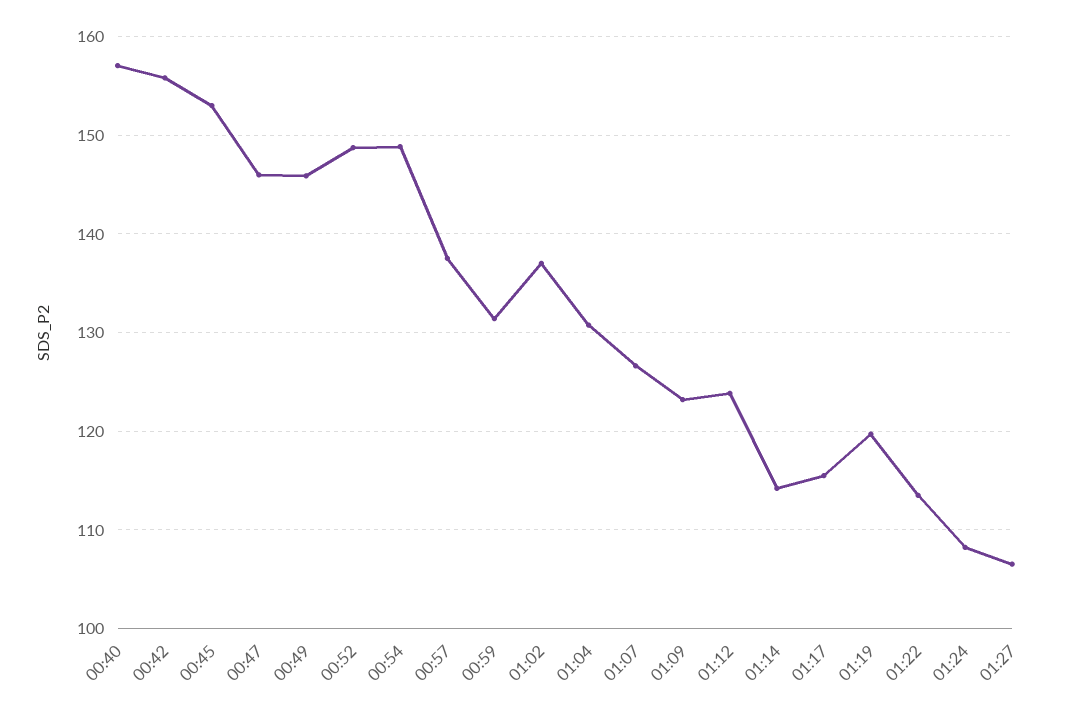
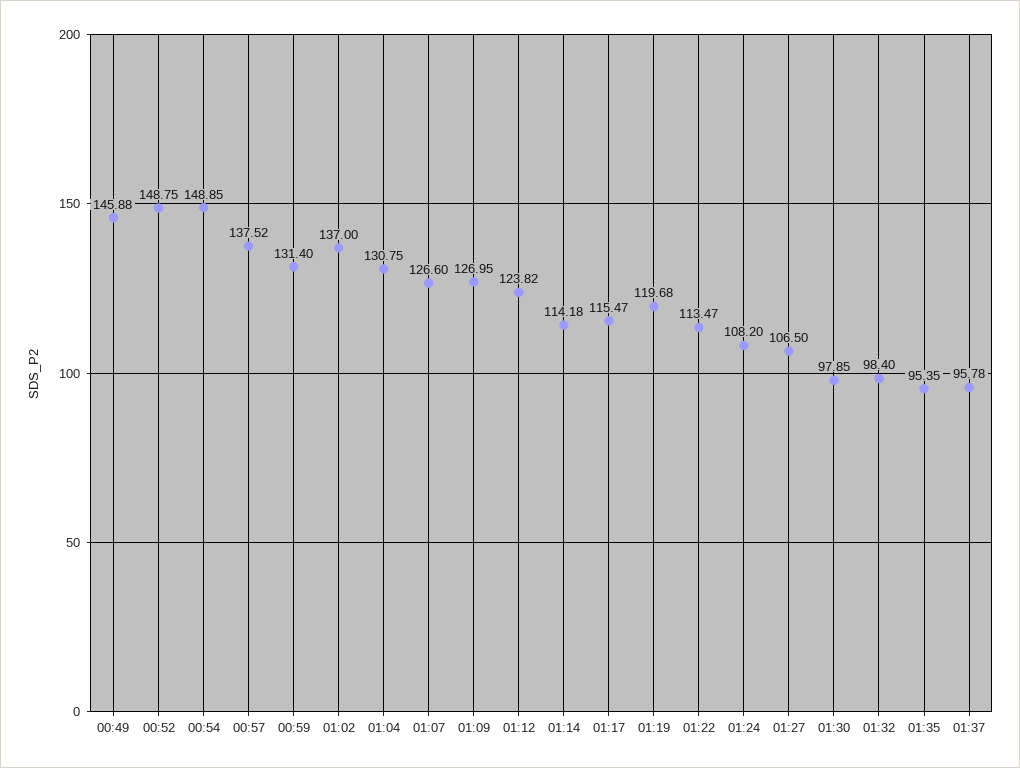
00:40: 157 -> none
00:42: 156 -> none
00:45: 153 -> none
00:47: 146 -> none
01:09: 123 -> 126.95
01:30: none -> 97.85
01:32: none -> 98.4
01:35: none -> 95.35
01:37: none -> 95.78

